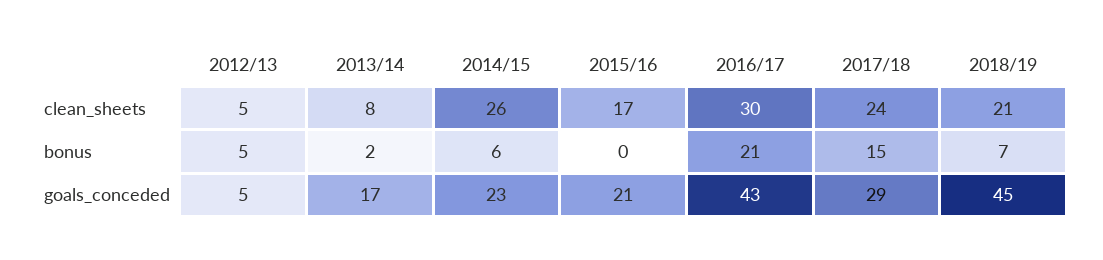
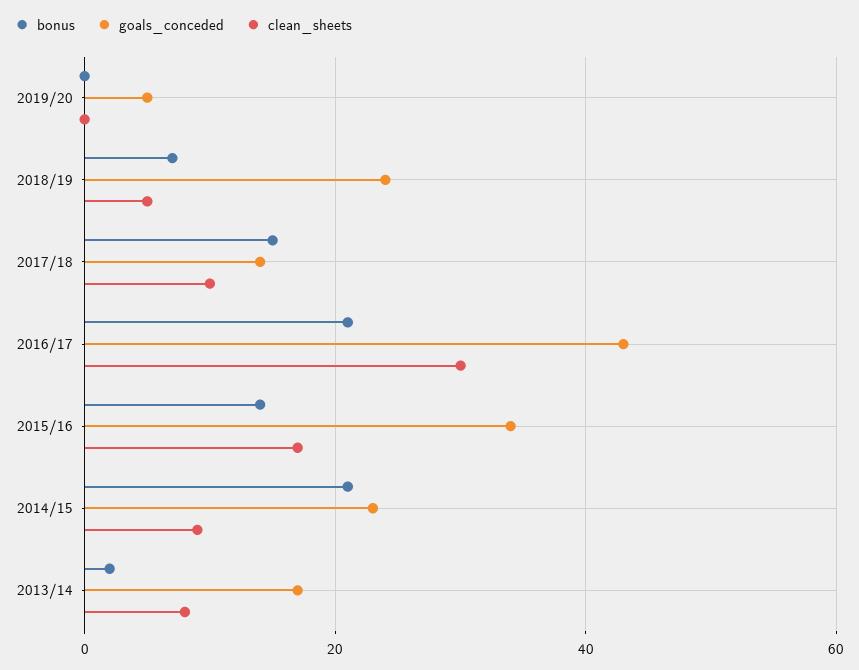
clean_sheets, 2012/13: 5 -> none
clean_sheets, 2014/15: 26 -> 10
clean_sheets, 2017/18: 24 -> 10
clean_sheets, 2018/19: 21 -> 5
bonus, 2012/13: 5 -> none
bonus, 2014/15: 6 -> 20
bonus, 2015/16: 0 -> 15
goals_conceded, 2012/13: 5 -> none
goals_conceded, 2015/16: 21 -> 35
goals_conceded, 2017/18: 29 -> 15
goals_conceded, 2018/19: 45 -> 25
bonus, 2019/20: none -> 0
goals_conceded, 2019/20: none -> 5
clean_sheets, 2019/20: none -> 0

